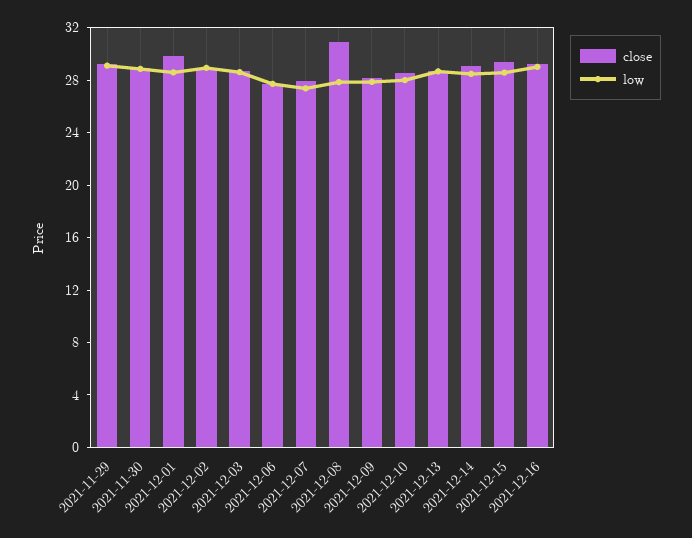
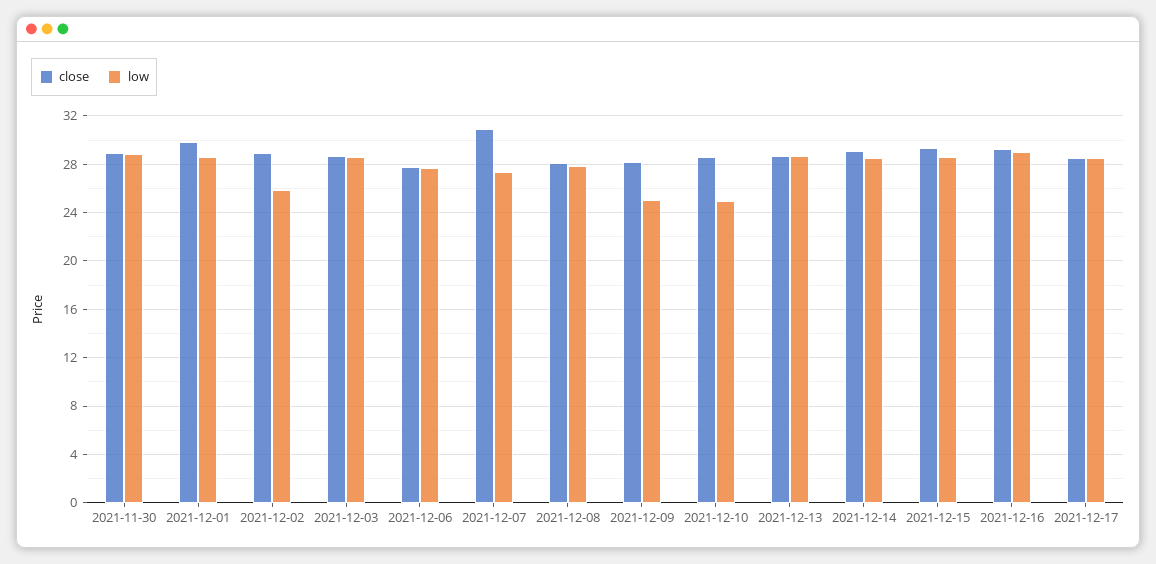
close, 2021-11-29: 29 -> none
low, 2021-11-29: 29 -> none
low, 2021-12-02: 29 -> 26
close, 2021-12-07: 28 -> 31
close, 2021-12-08: 31 -> 28
low, 2021-12-09: 28 -> 25
low, 2021-12-10: 28 -> 25
close, 2021-12-17: none -> 28.5
low, 2021-12-17: none -> 28.5

